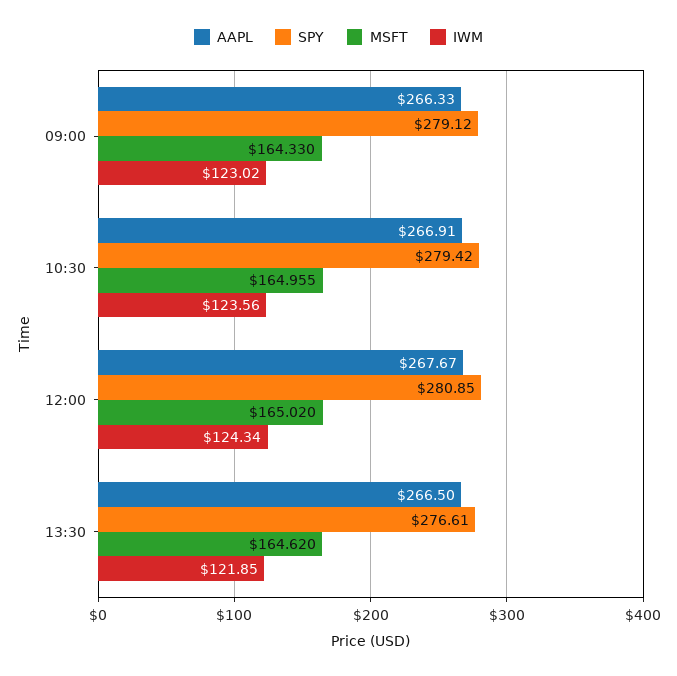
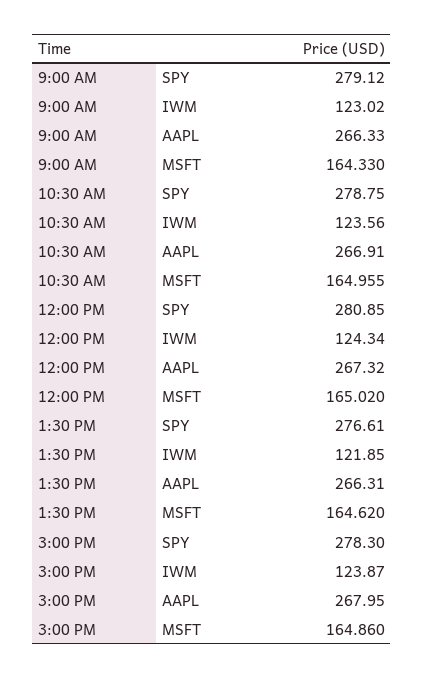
SPY, 10:30: 279.42 -> 278.75
AAPL, 12:00: 267.67 -> 267.32
AAPL, 13:30: 266.5 -> 266.31
SPY, 3:00 PM: none -> 278.3
IWM, 3:00 PM: none -> 123.87
AAPL, 3:00 PM: none -> 267.95
MSFT, 3:00 PM: none -> 164.86

